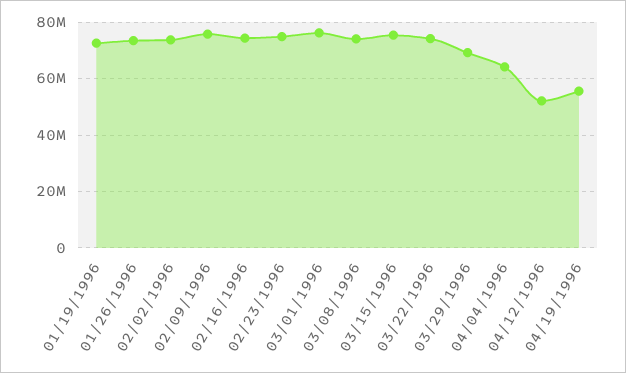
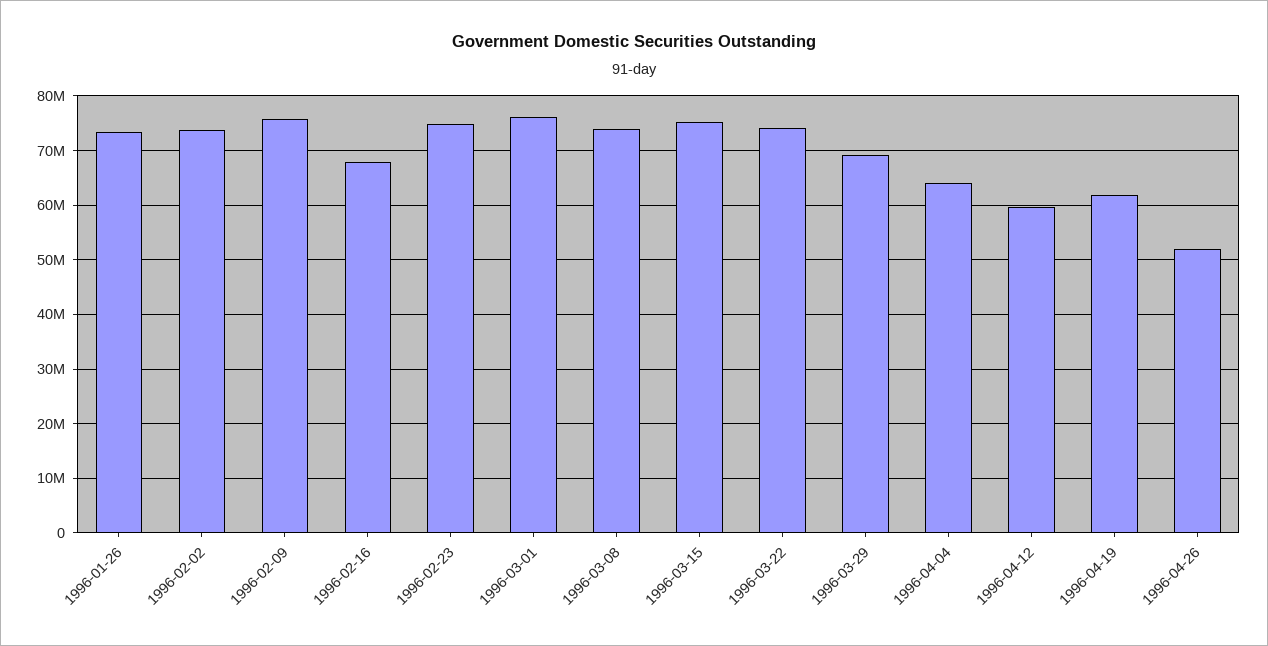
01/19/1996: 72500000 -> none
02/16/1996: 75000000 -> 68000000
04/12/1996: 52500000 -> 60000000
04/19/1996: 55000000 -> 62000000
1996-04-26: none -> 52000000

